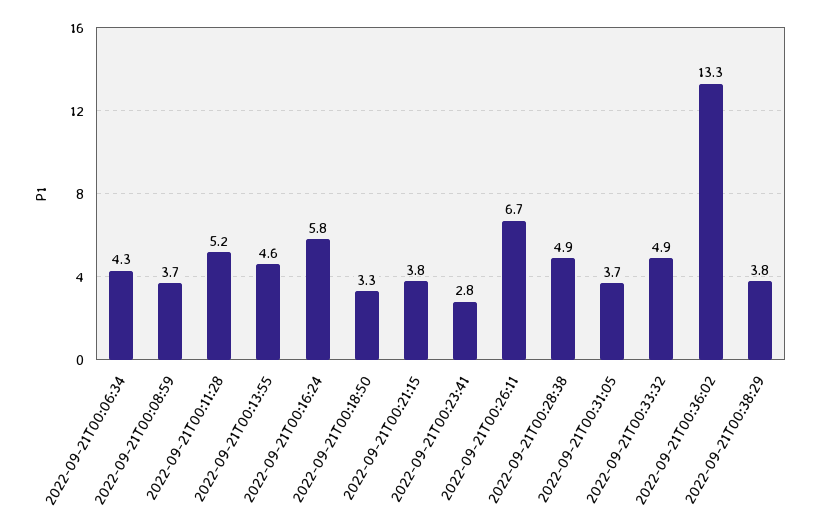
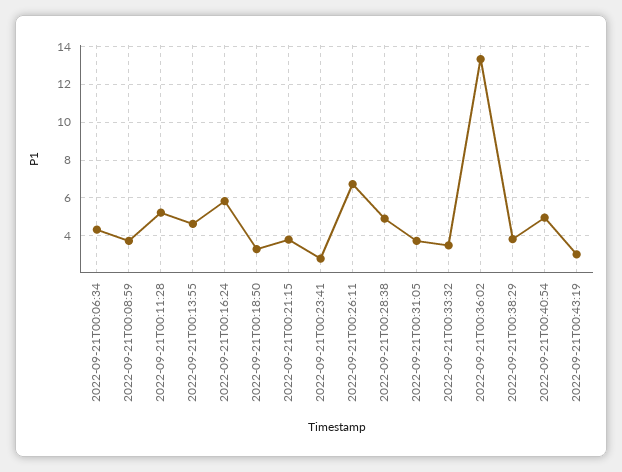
2022-09-21T00:33:32: 4.9 -> 3.5
2022-09-21T00:40:54: none -> 5
2022-09-21T00:43:19: none -> 3

